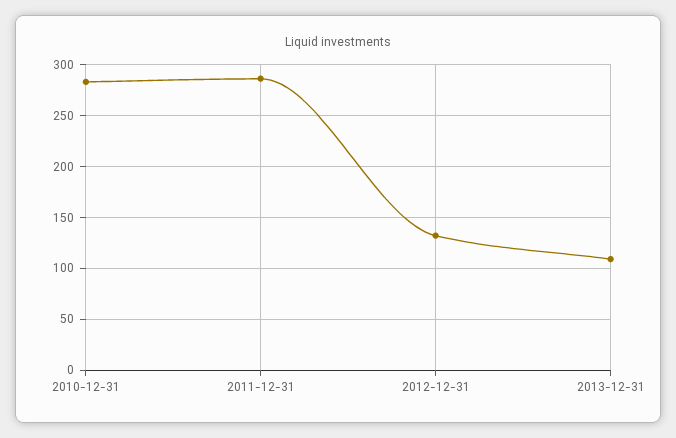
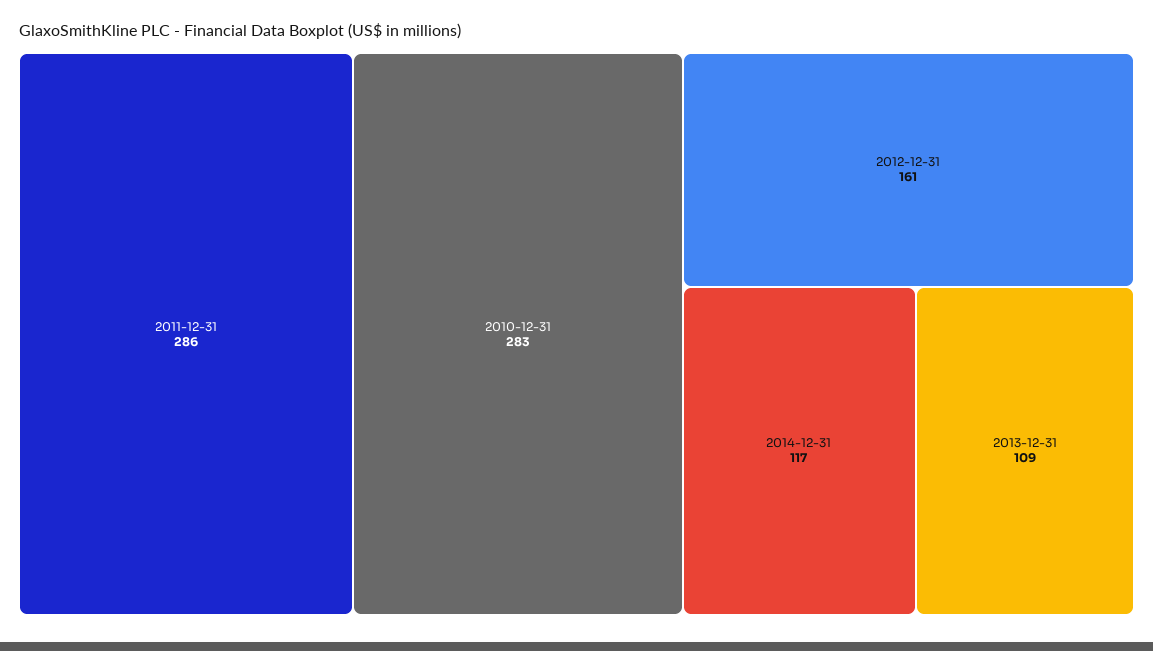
2012-12-31: 130 -> 161
2014-12-31: none -> 117

